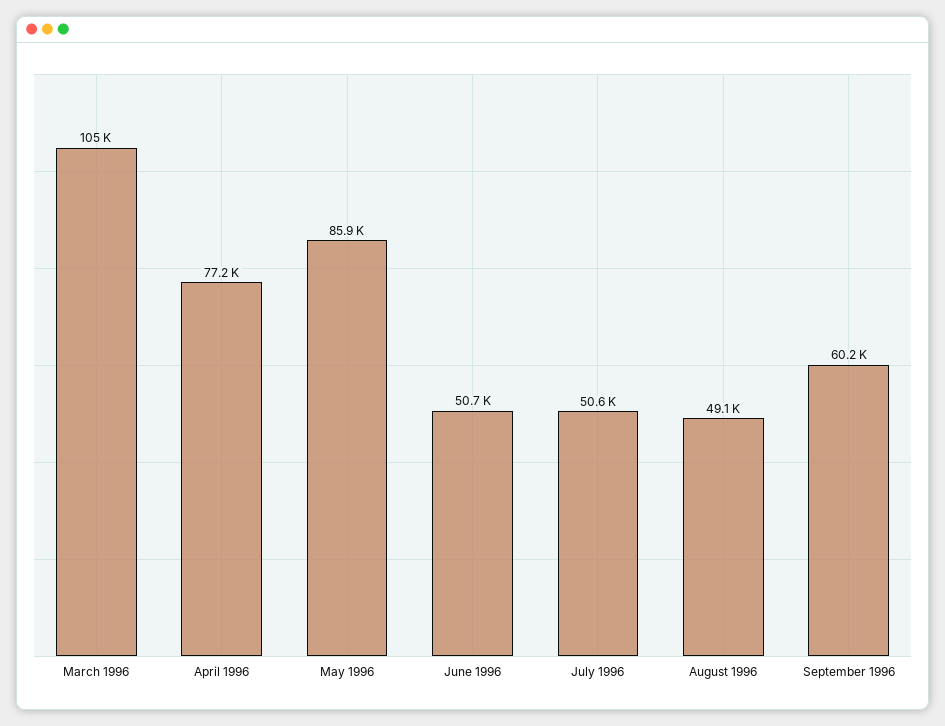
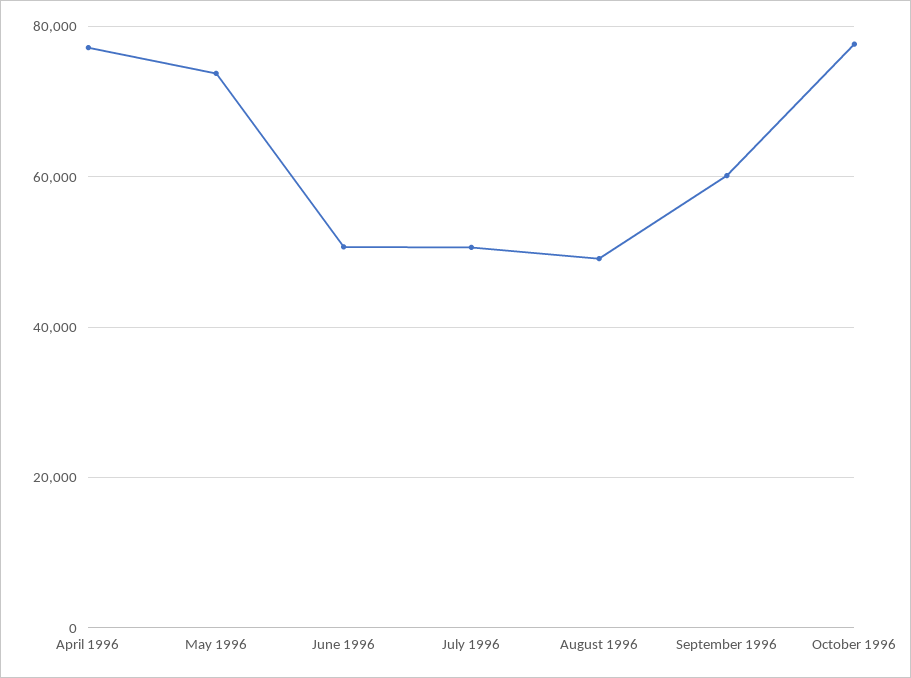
March 1996: 105000 -> none
May 1996: 85900 -> 74000
October 1996: none -> 78000

